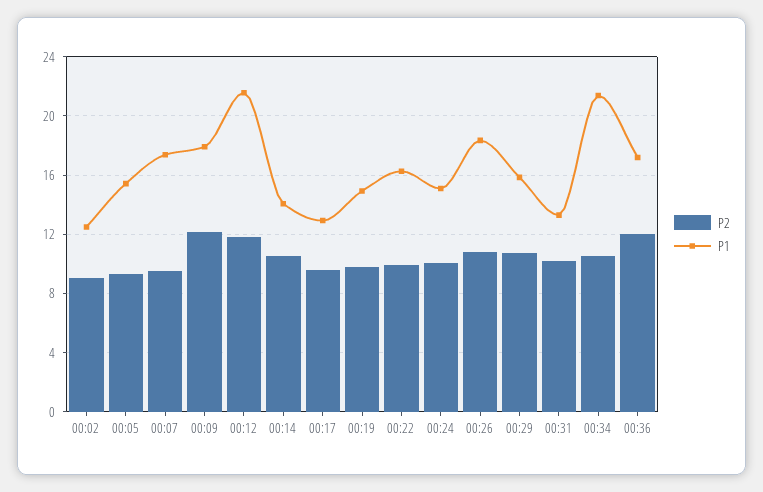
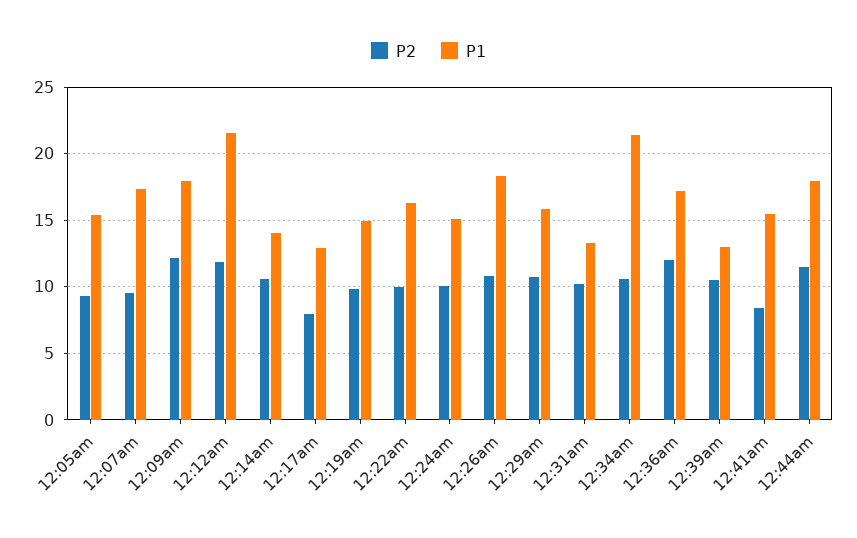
P2, 00:02: 9 -> none
P1, 00:02: 12.5 -> none
P2, 00:17: 9.5 -> 8
P2, 12:39am: none -> 10.5
P1, 12:39am: none -> 13
P2, 12:41am: none -> 8.5
P1, 12:41am: none -> 15.5
P2, 12:44am: none -> 11.5
P1, 12:44am: none -> 18

